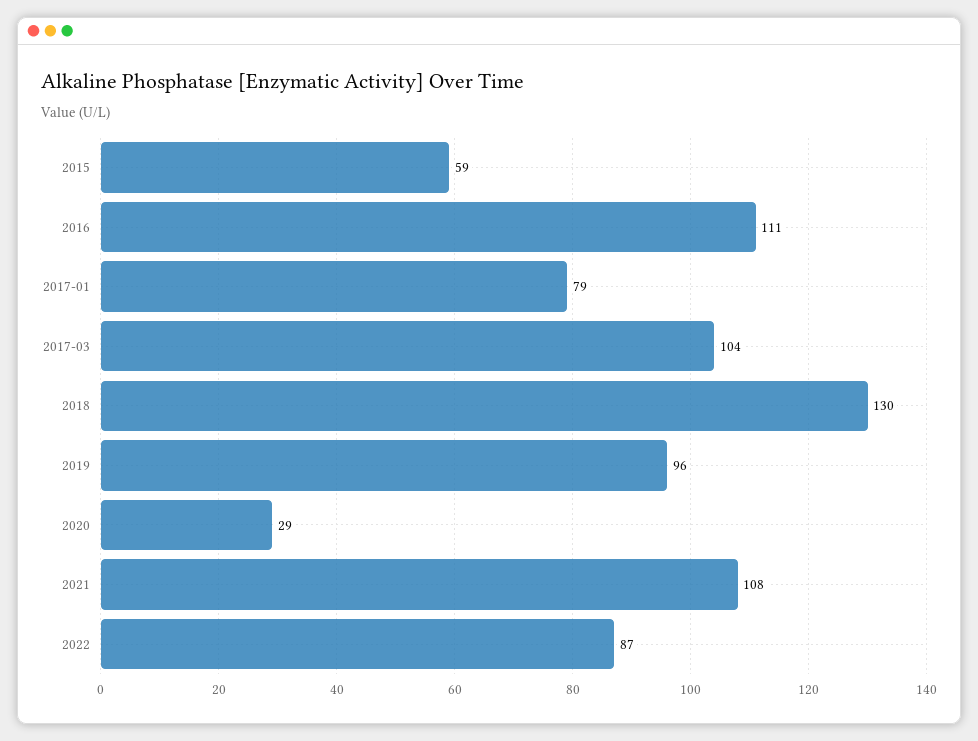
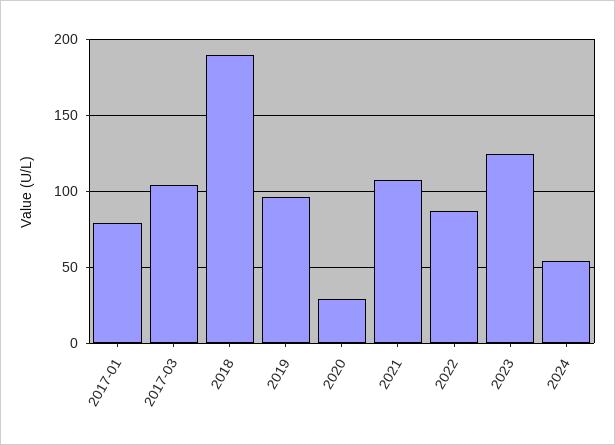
2015: 59 -> none
2016: 111 -> none
2018: 130 -> 190
2023: none -> 125
2024: none -> 55

